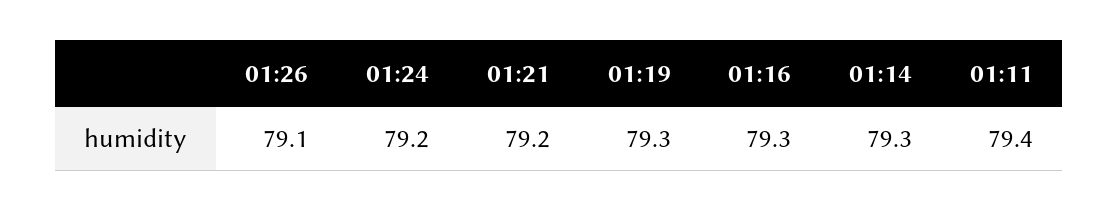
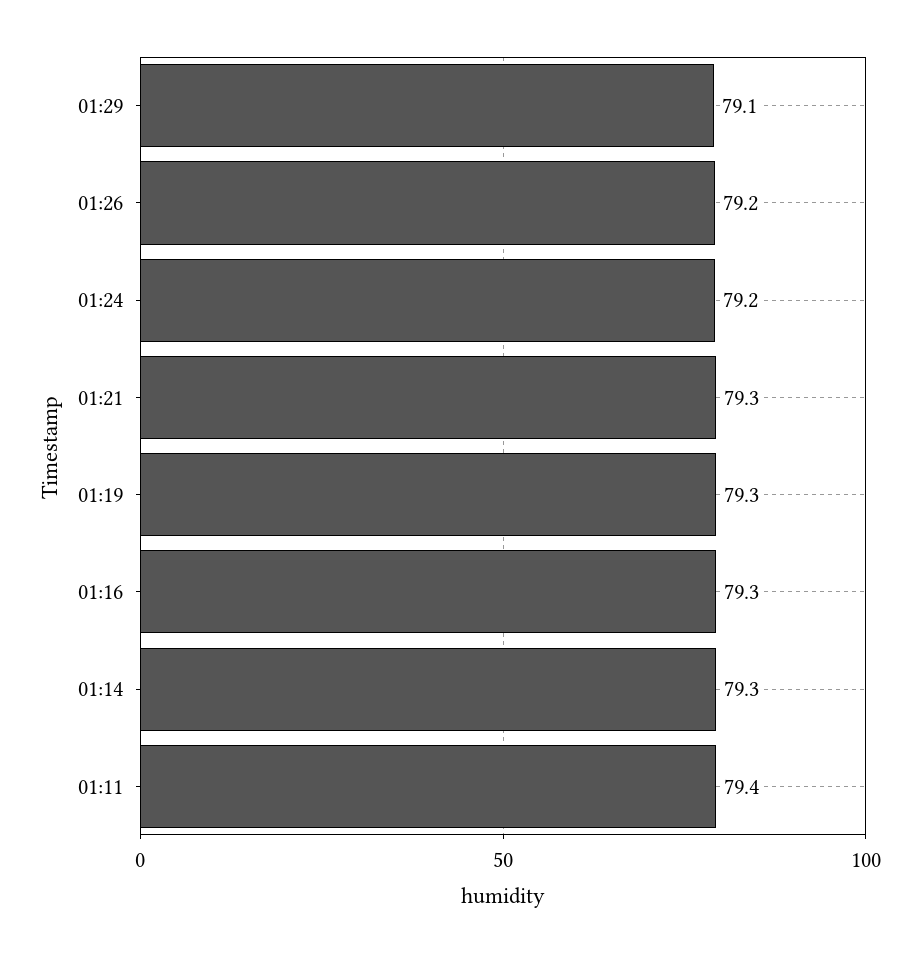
01:26: 79.1 -> 79.2
01:21: 79.2 -> 79.3
01:29: none -> 79.1

